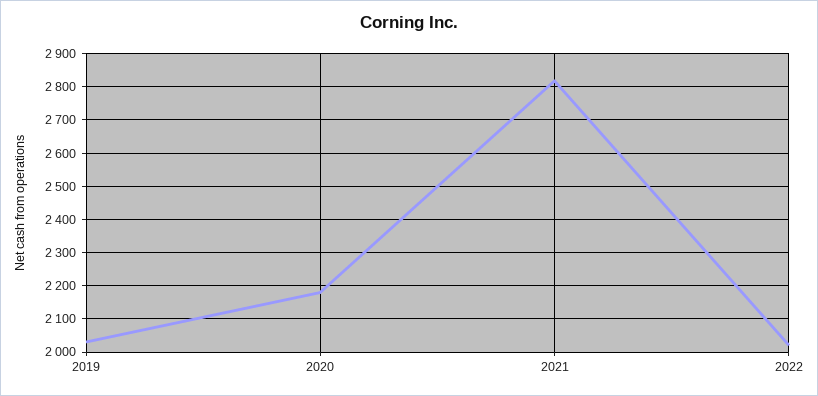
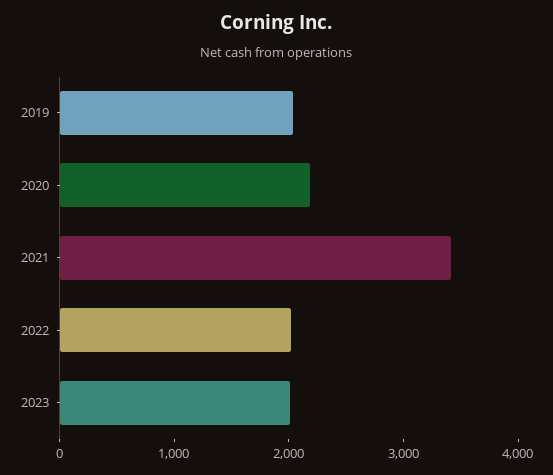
2021: 2820 -> 3400
2023: none -> 2000

